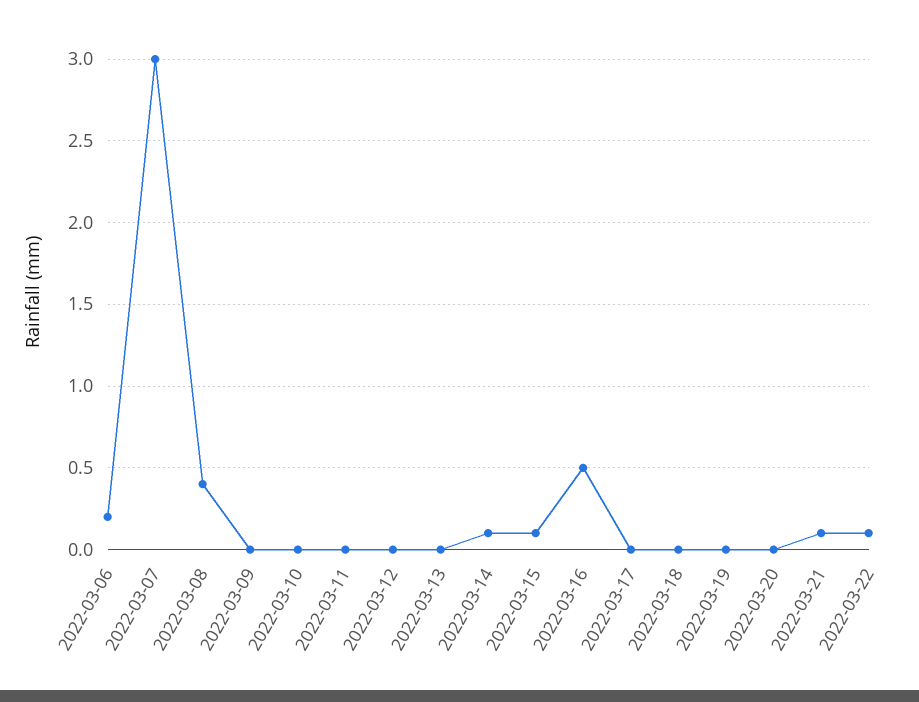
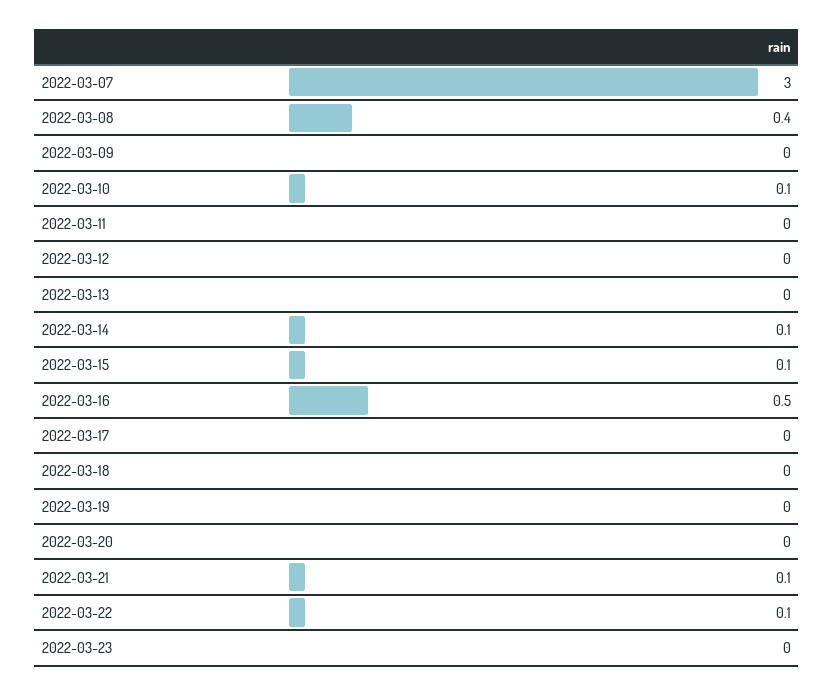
2022-03-06: 0.2 -> none
2022-03-10: 0 -> 0.1
2022-03-23: none -> 0

